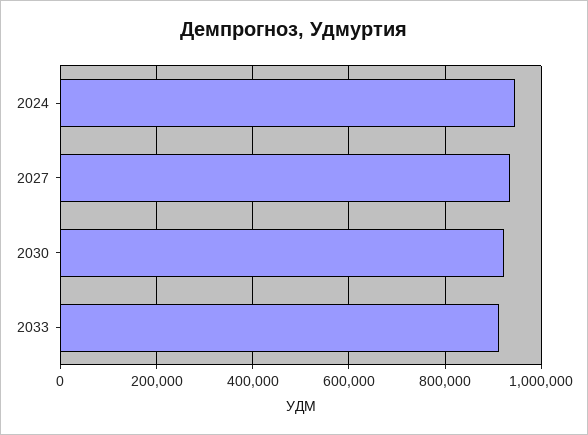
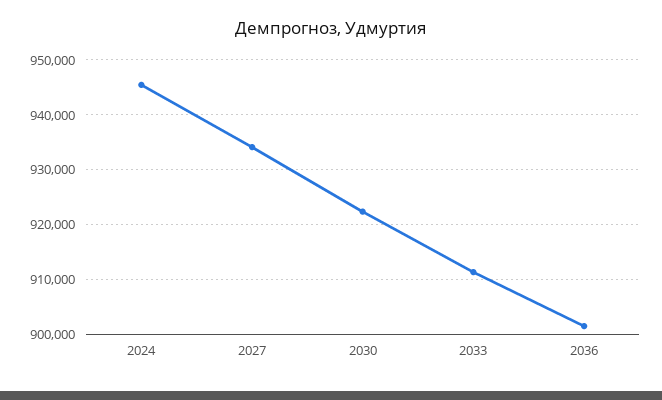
2036: none -> 902000

